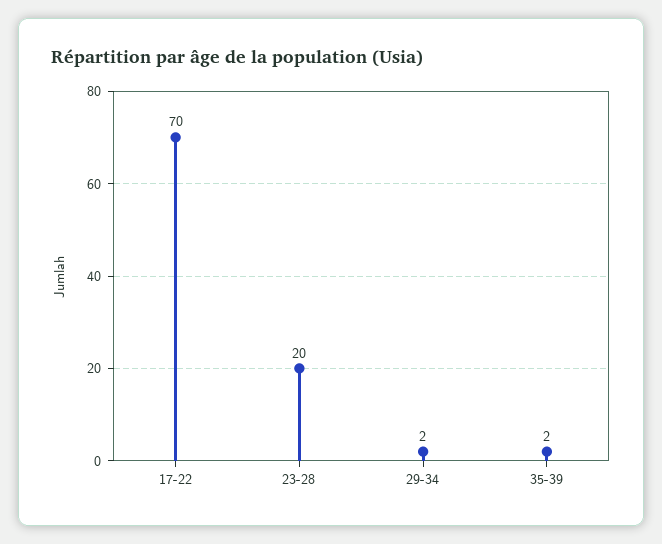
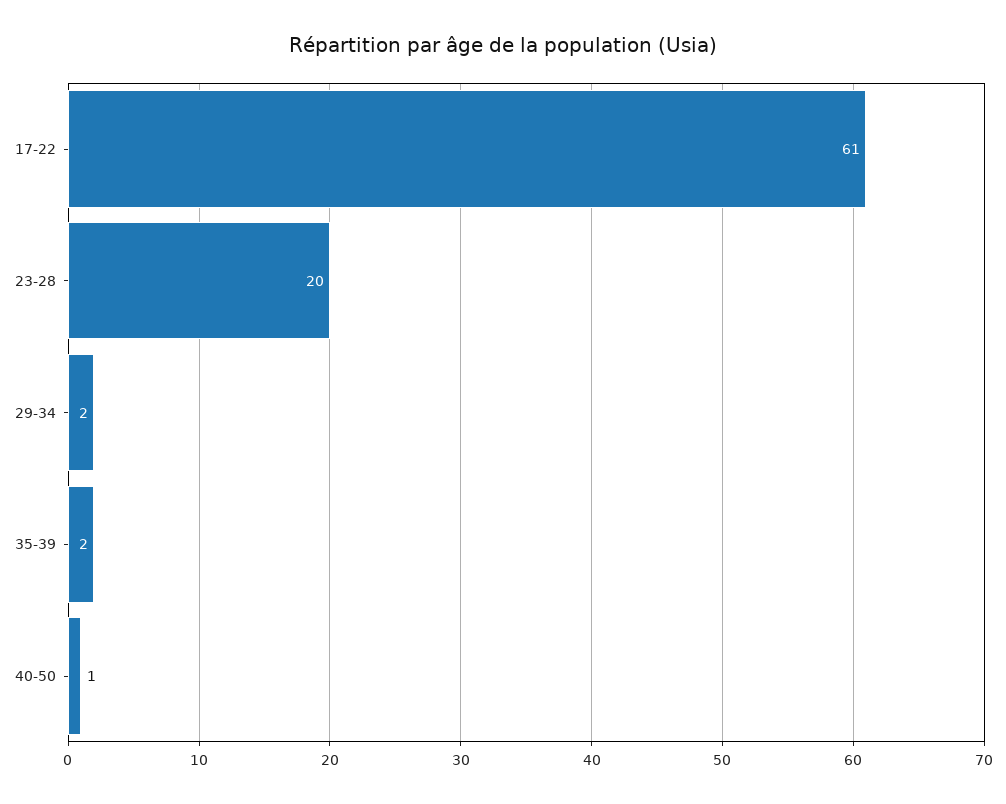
17-22: 70 -> 61
40-50: none -> 1

